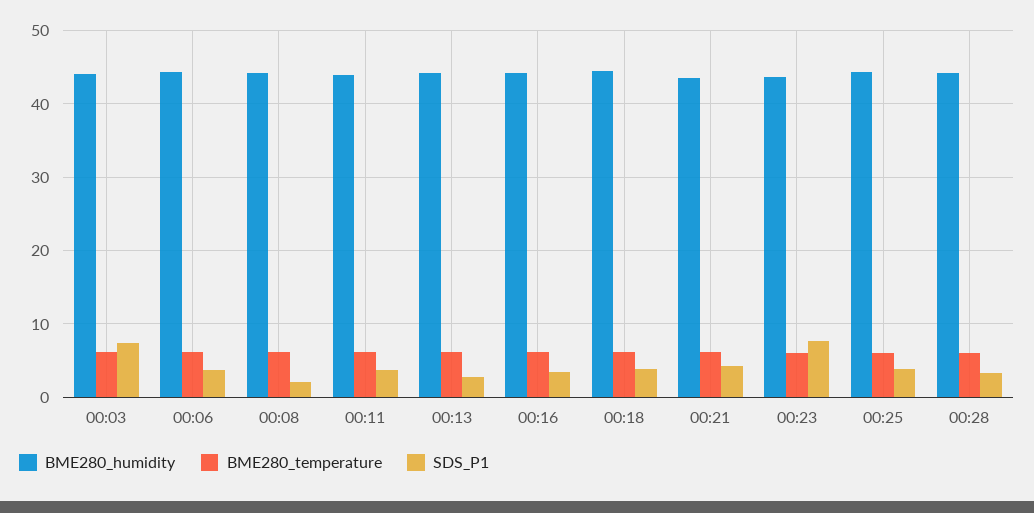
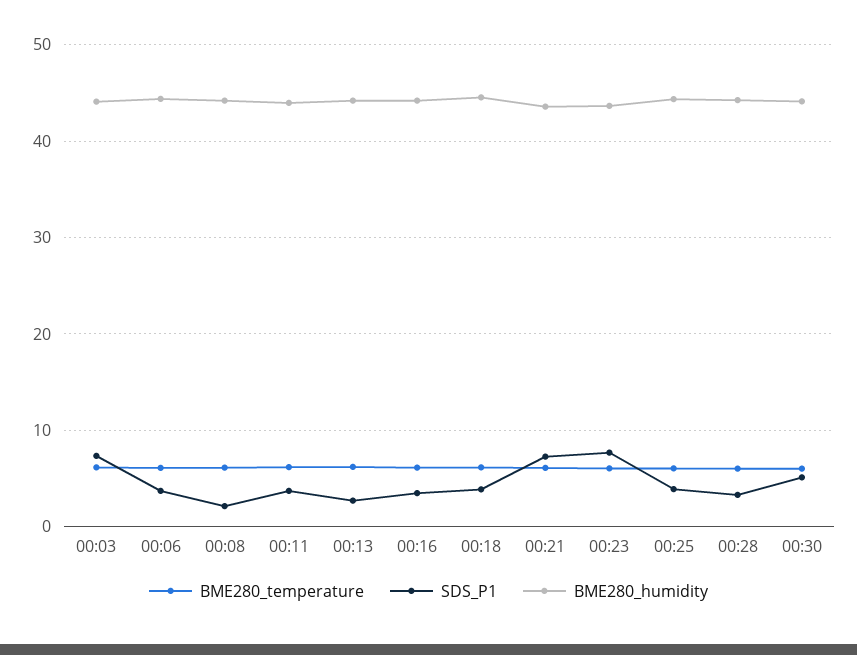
SDS_P1, 00:21: 4 -> 7
BME280_temperature, 00:30: none -> 6
SDS_P1, 00:30: none -> 5
BME280_humidity, 00:30: none -> 44

